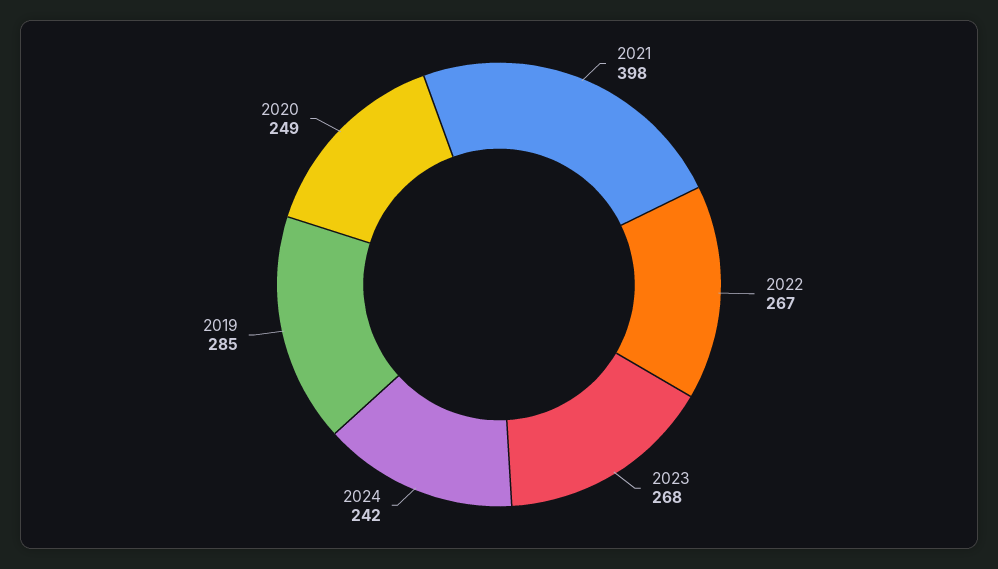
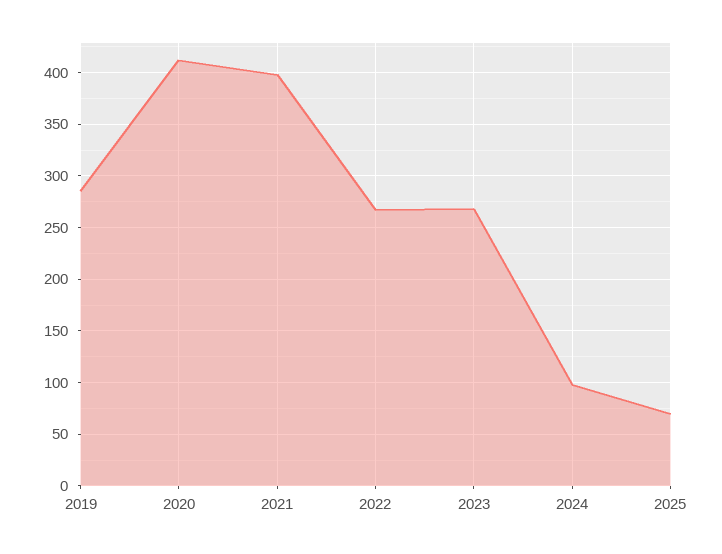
2024: 242 -> 100
2020: 249 -> 410
2025: none -> 70

